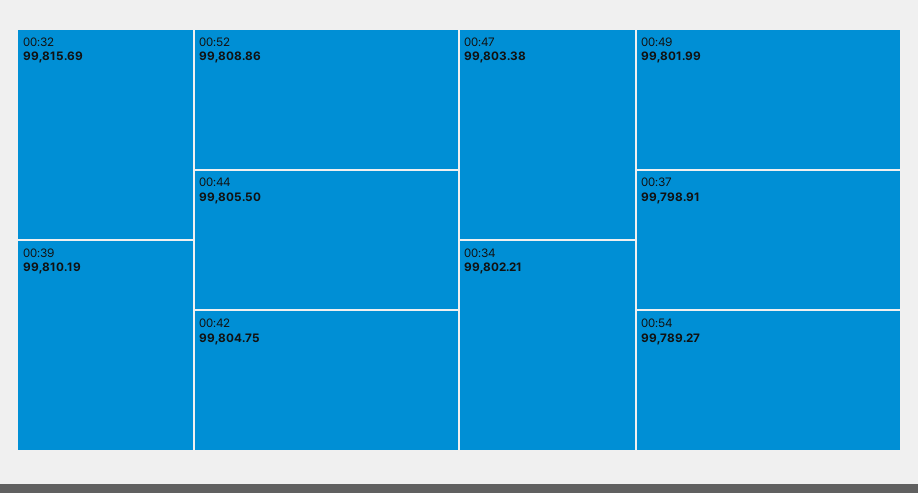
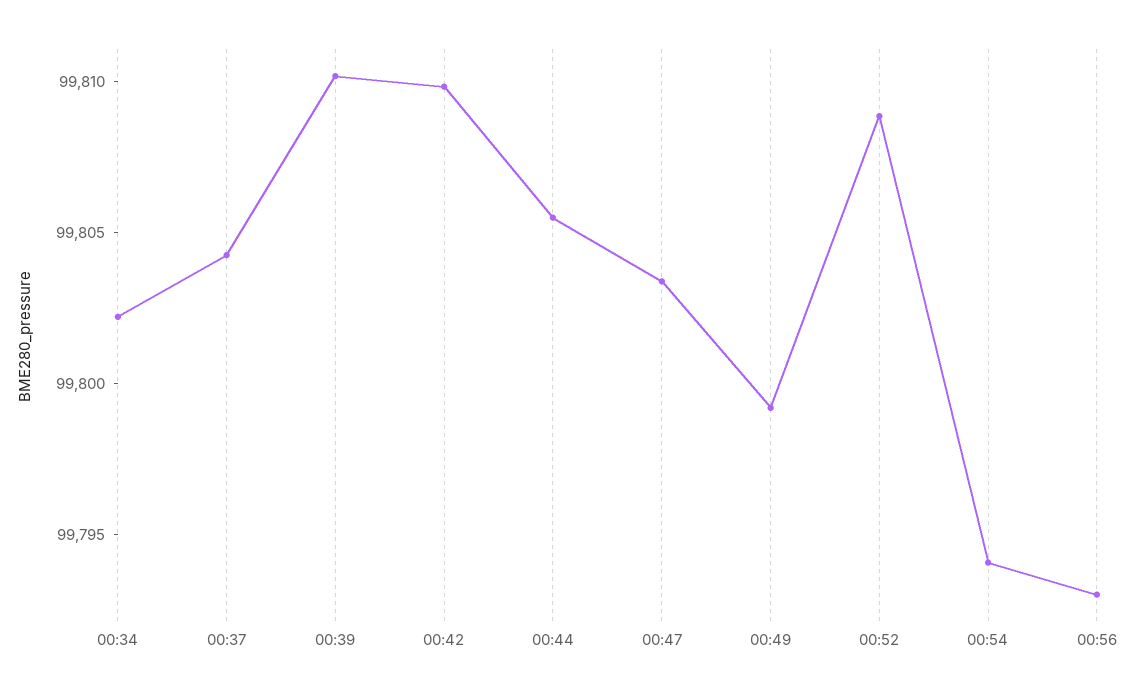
00:32: 99815.69 -> none
00:42: 99804.75 -> 99810
00:49: 99801.99 -> 99799
00:37: 99798.91 -> 99804
00:54: 99789.27 -> 99794
00:56: none -> 99793

